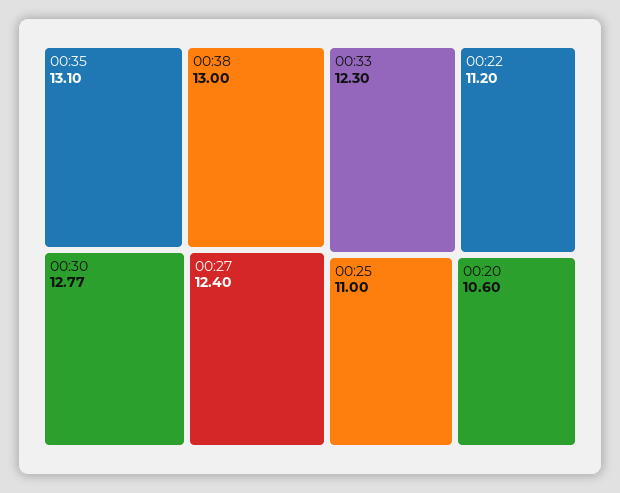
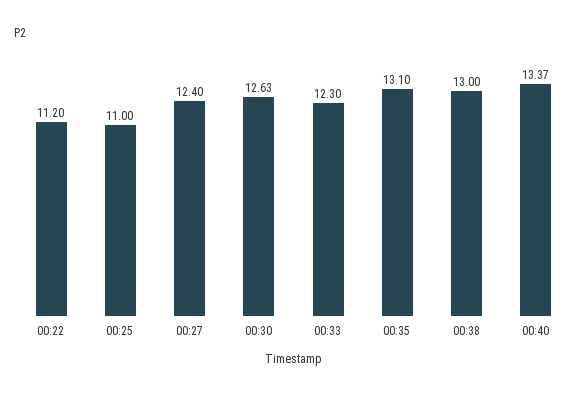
00:30: 12.77 -> 12.63
00:20: 10.6 -> none
00:40: none -> 13.37

